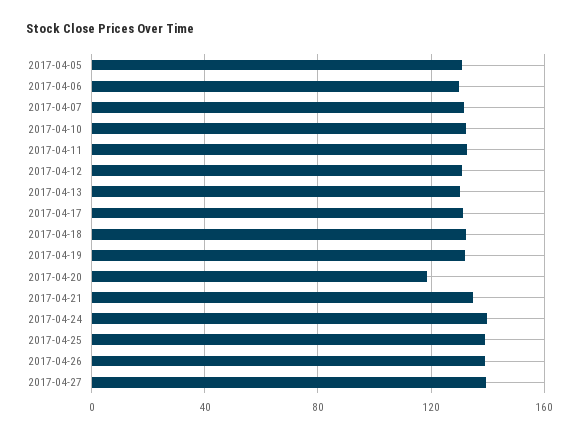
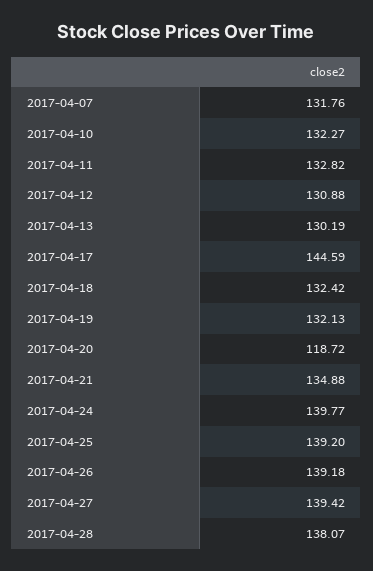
2017-04-05: 130 -> none
2017-04-06: 130 -> none
2017-04-17: 130 -> 144.59
2017-04-28: none -> 138.07

